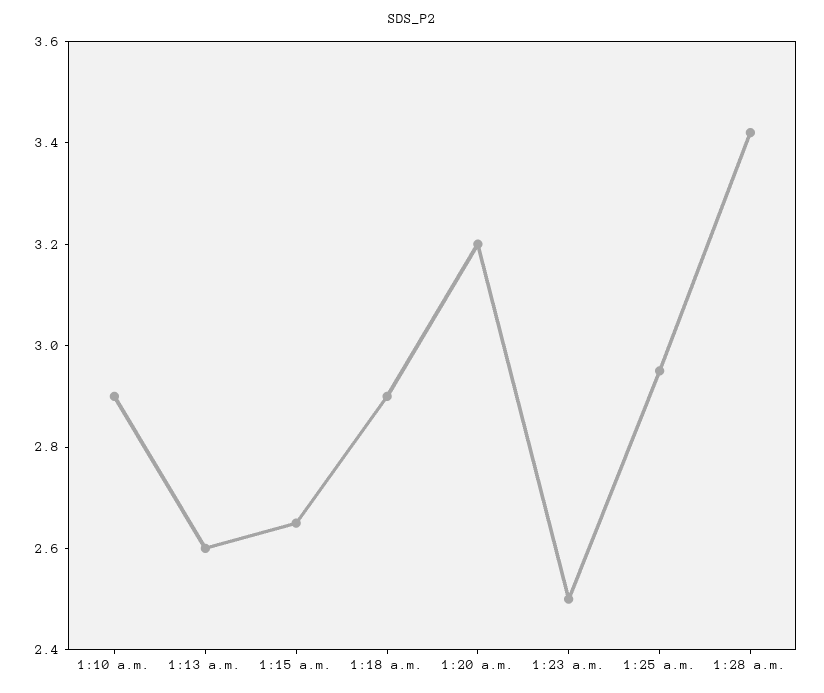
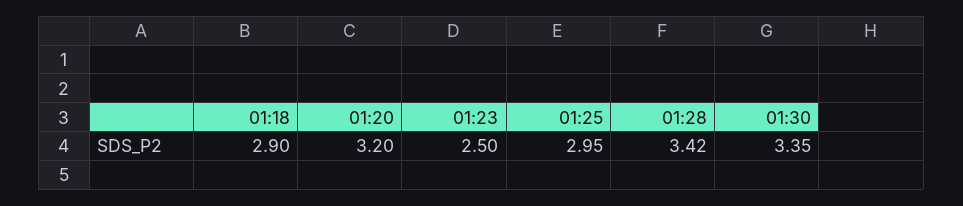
1:10 a.m.: 2.9 -> none
1:13 a.m.: 2.6 -> none
1:15 a.m.: 2.65 -> none
01:30: none -> 3.35

